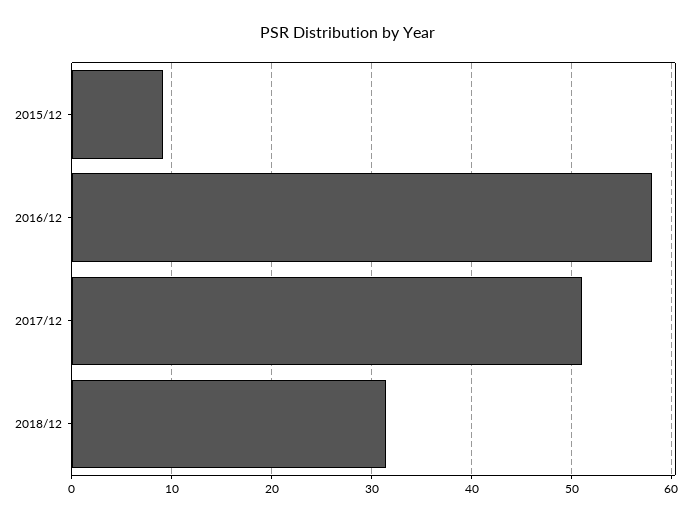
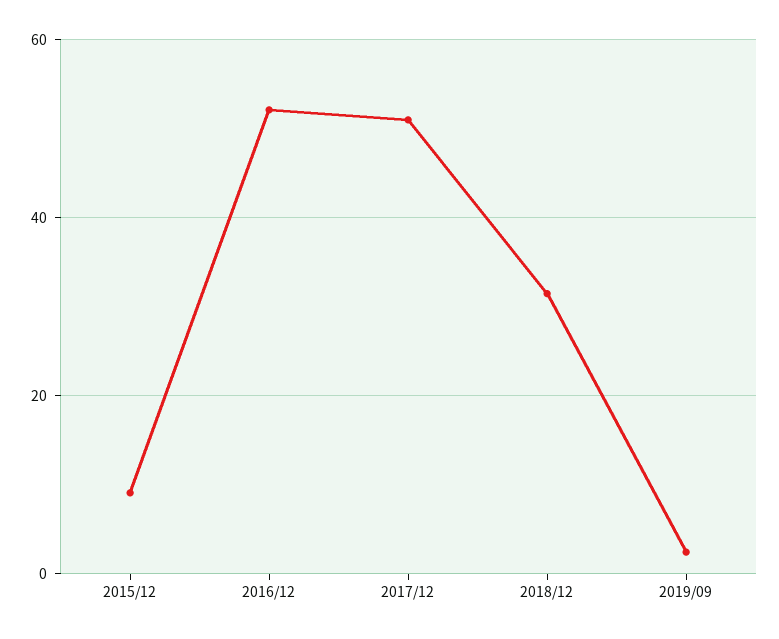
2016/12: 58 -> 52
2019/09: none -> 2

